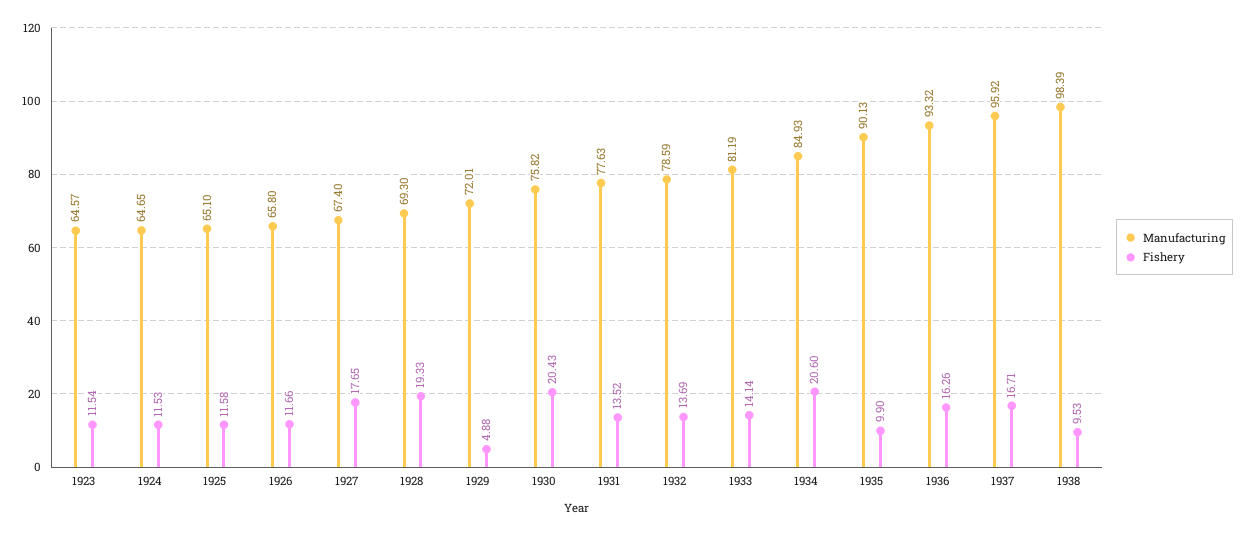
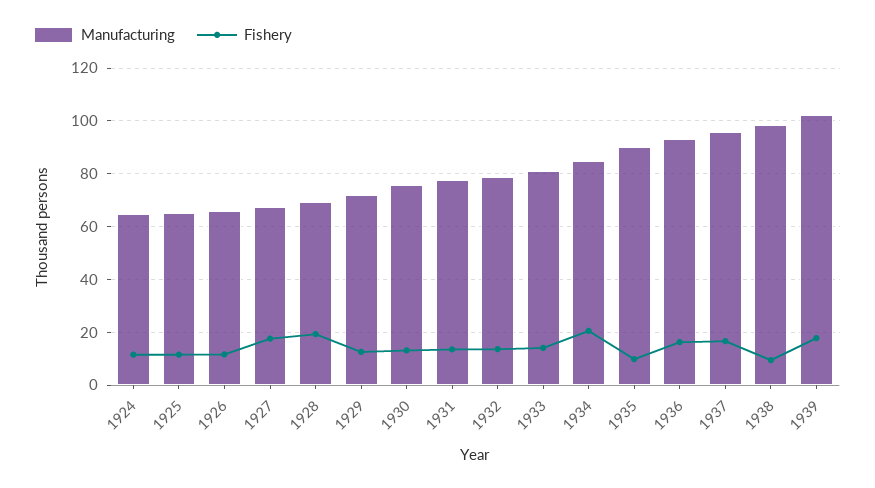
Manufacturing, 1923: 64.57 -> none
Fishery, 1923: 11.54 -> none
Fishery, 1929: 4.88 -> 12.5
Fishery, 1930: 20.43 -> 12.5
Manufacturing, 1939: none -> 102.5
Fishery, 1939: none -> 17.5

